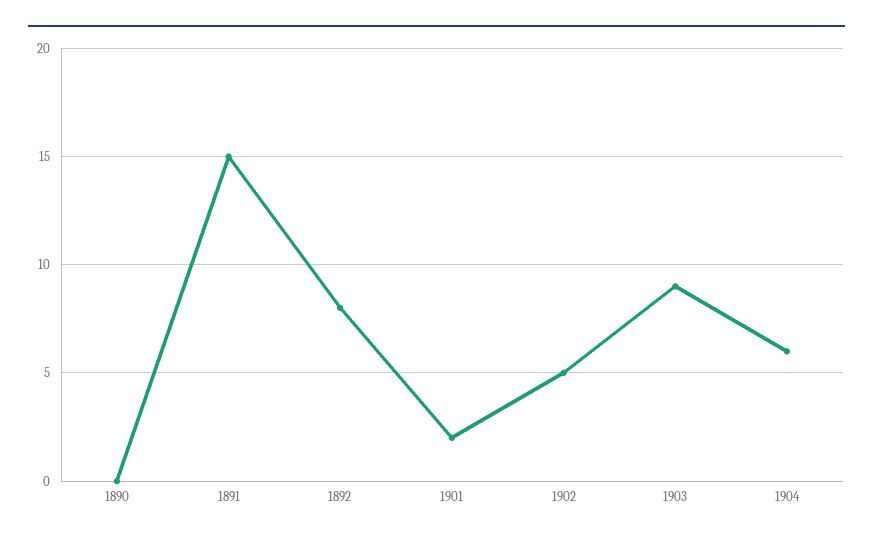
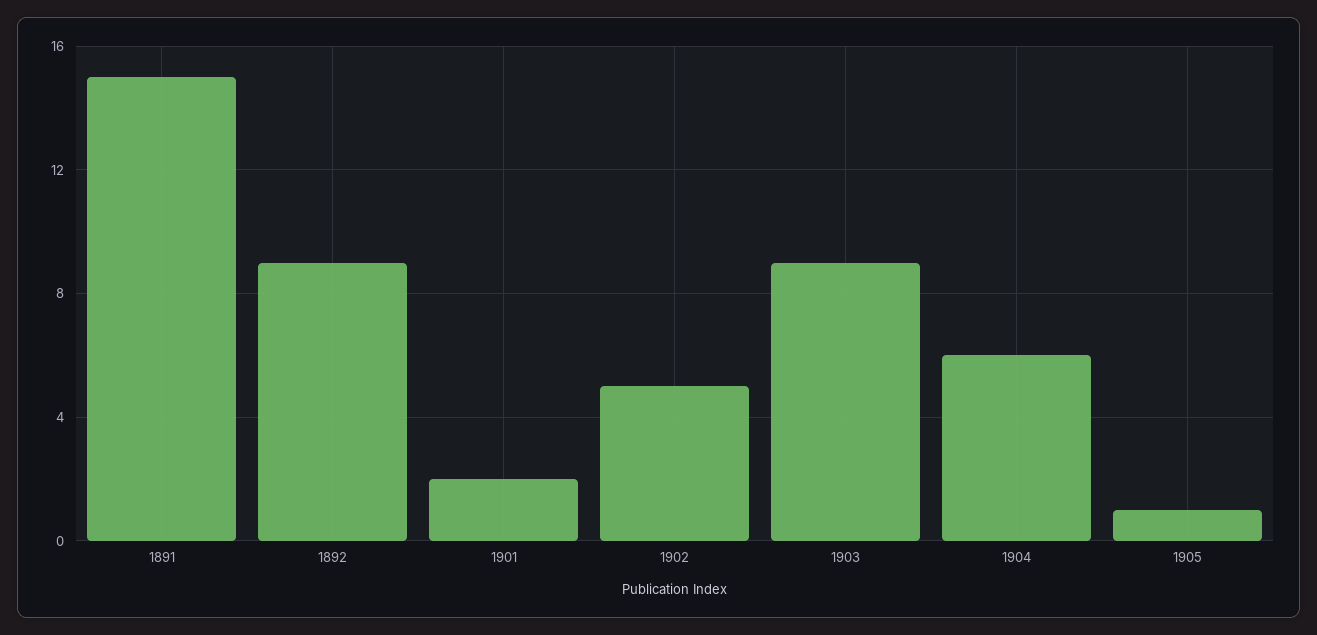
1890: 0 -> none
1892: 8 -> 9
1905: none -> 1

